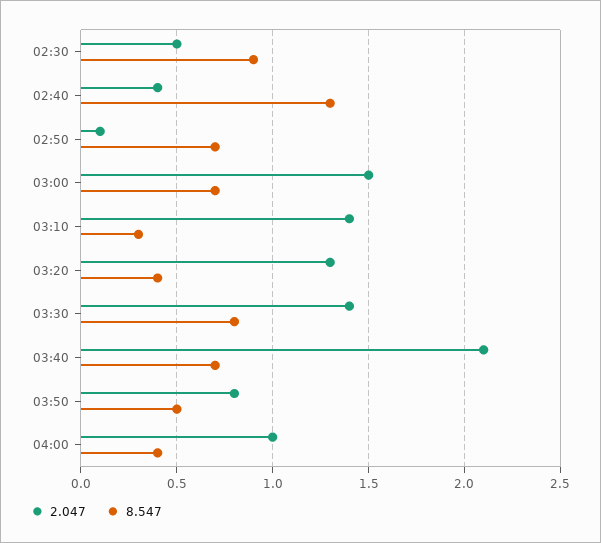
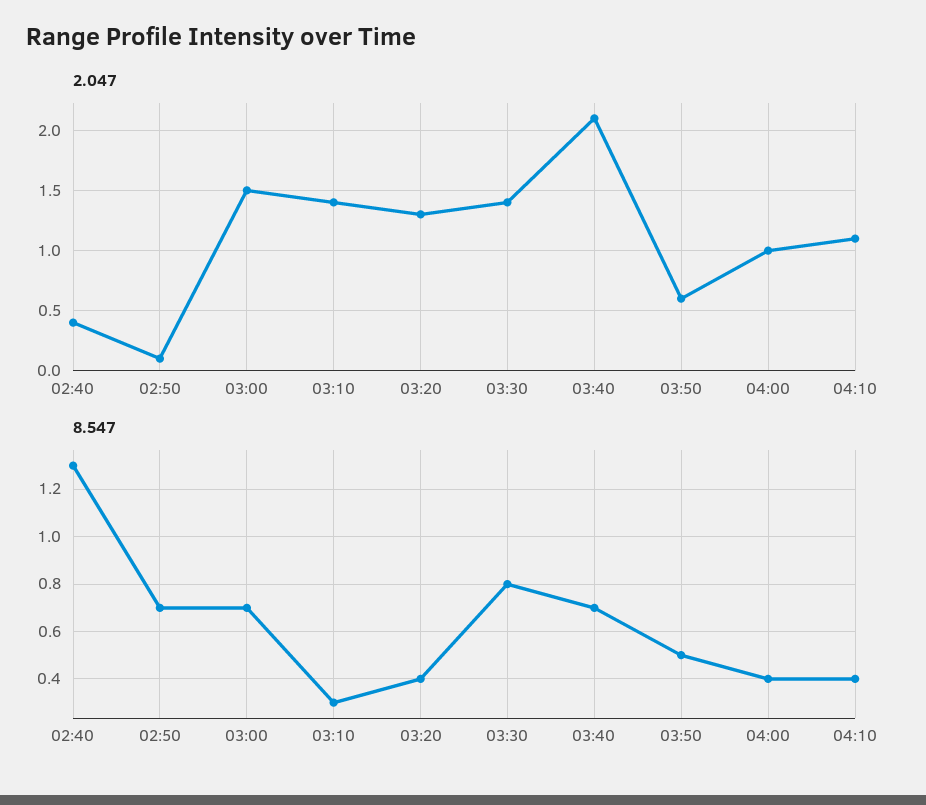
2.047, 02:30: 0.5 -> none
8.547, 02:30: 0.9 -> none
2.047, 03:50: 0.8 -> 0.6
2.047, 04:10: none -> 1.1
8.547, 04:10: none -> 0.4

